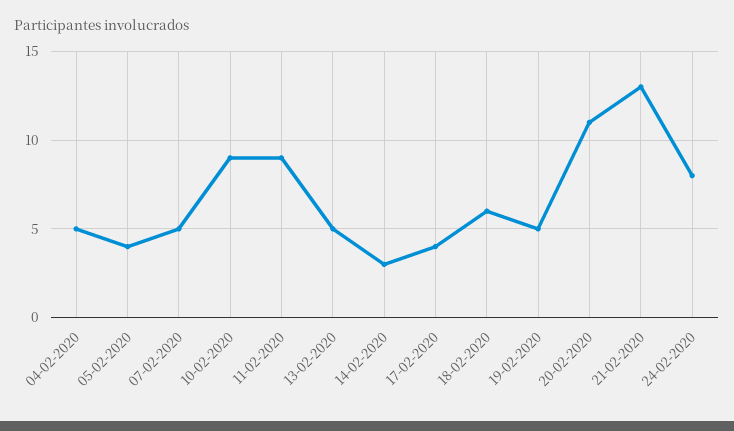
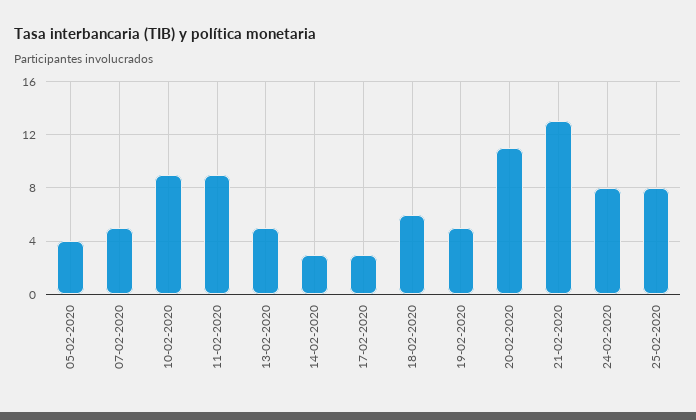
04-02-2020: 5 -> none
17-02-2020: 4 -> 3
25-02-2020: none -> 8

